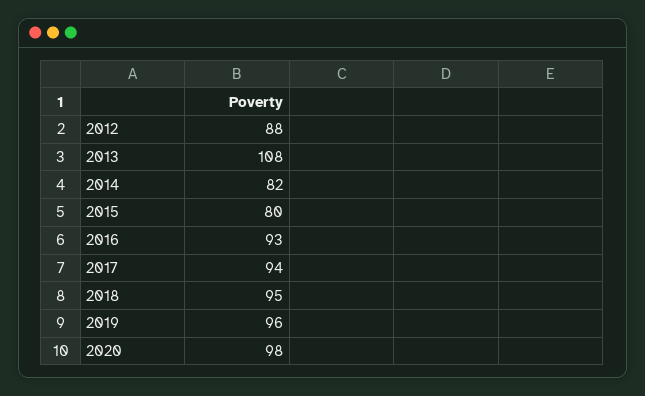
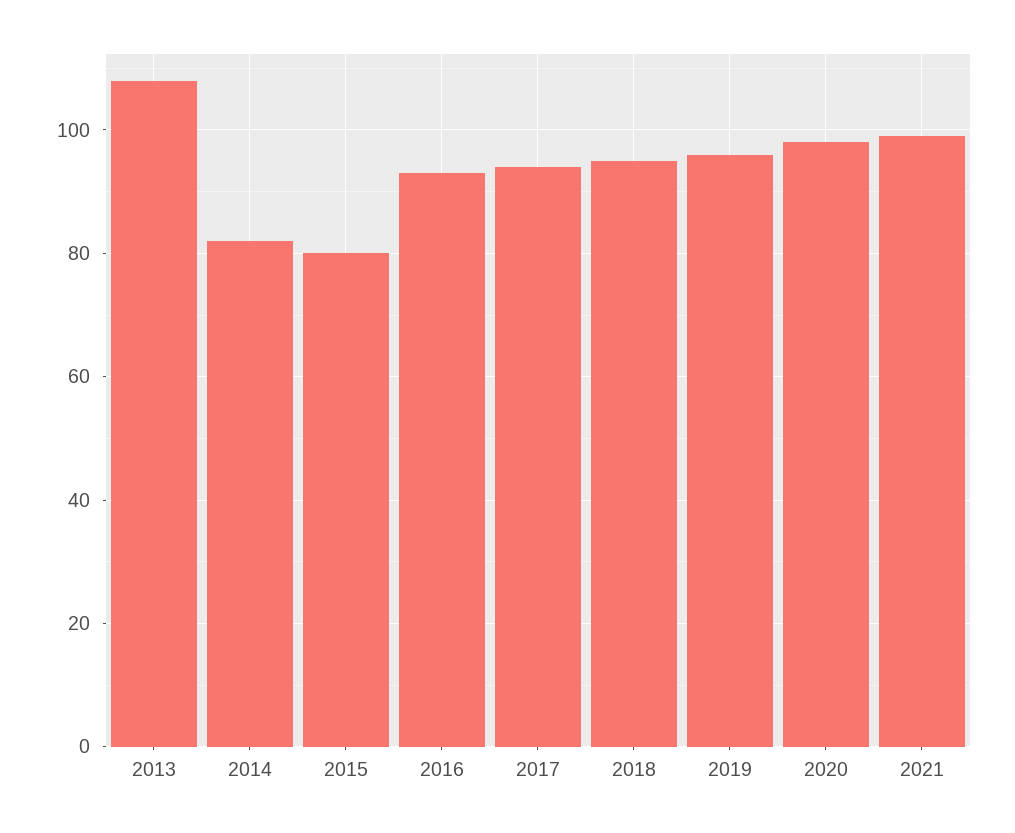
2012: 88 -> none
2021: none -> 100

